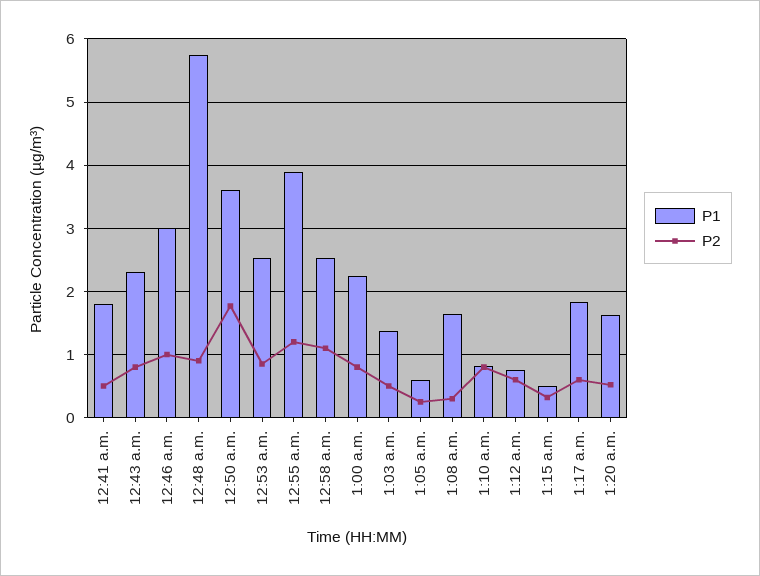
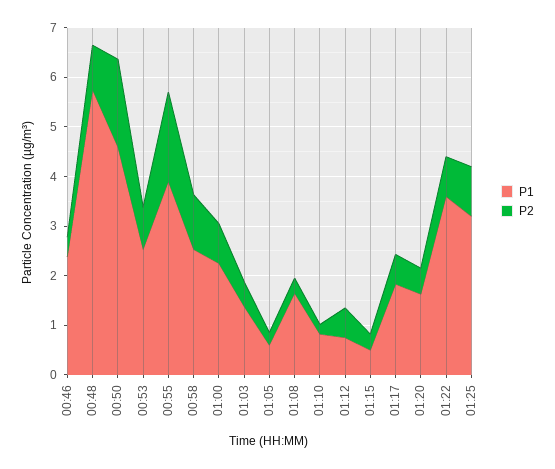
P1, 12:41 a.m.: 1.8 -> none
P2, 12:41 a.m.: 0.5 -> none
P1, 12:43 a.m.: 2.3 -> none
P2, 12:43 a.m.: 0.8 -> none
P1, 12:46 a.m.: 3 -> 2.4
P2, 12:46 a.m.: 1 -> 0.4
P1, 12:50 a.m.: 3.6 -> 4.6
P2, 12:55 a.m.: 1.2 -> 1.8
P2, 1:10 a.m.: 0.8 -> 0.2
P1, 01:22: none -> 3.6
P2, 01:22: none -> 0.8
P1, 01:25: none -> 3.2
P2, 01:25: none -> 1

